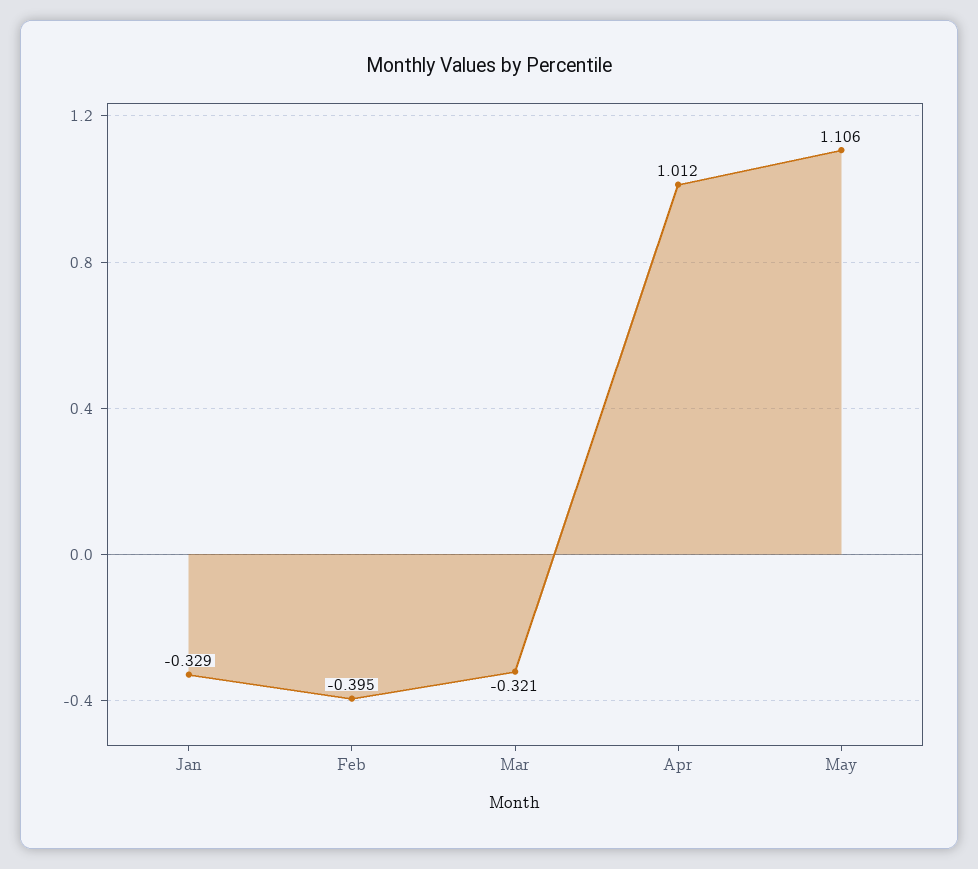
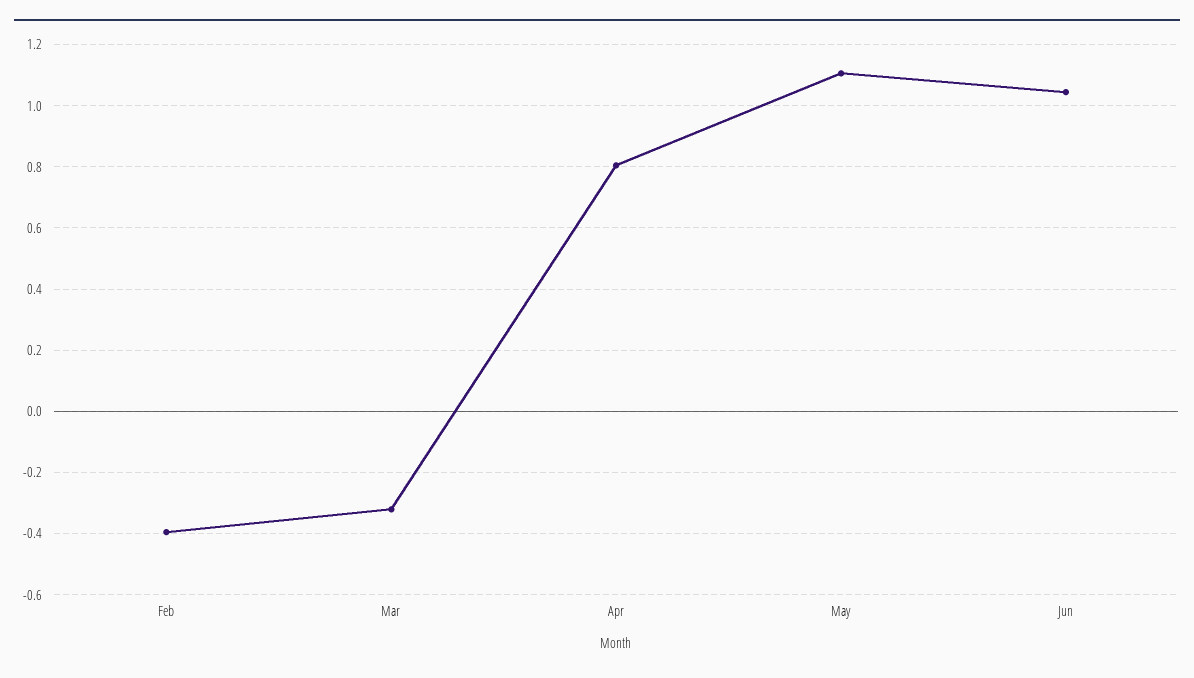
Jan: -0.329 -> none
Apr: 1.012 -> 0.8
Jun: none -> 1.04

